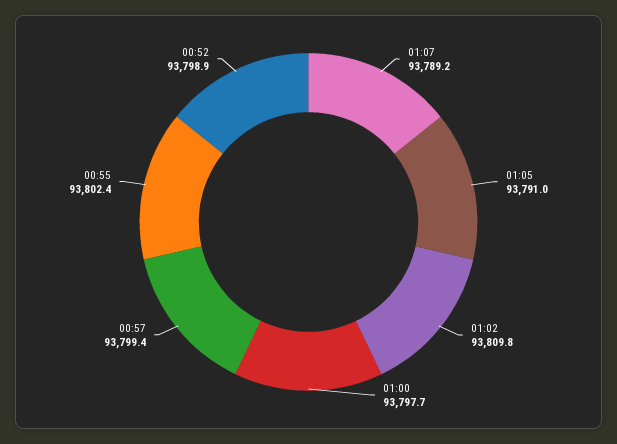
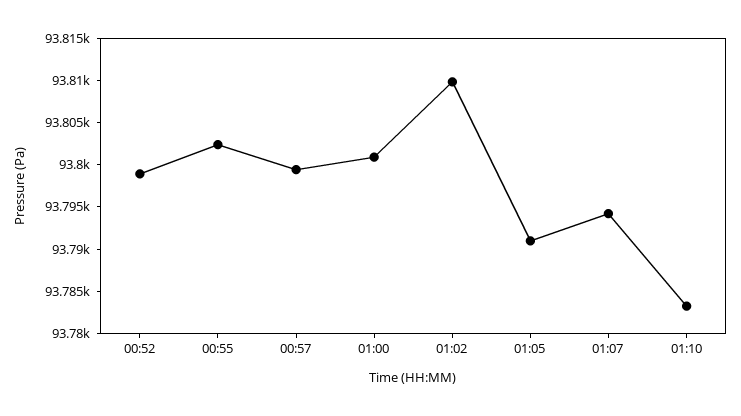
01:07: 93789.2 -> 93794
01:00: 93797.7 -> 93801
01:10: none -> 93783

